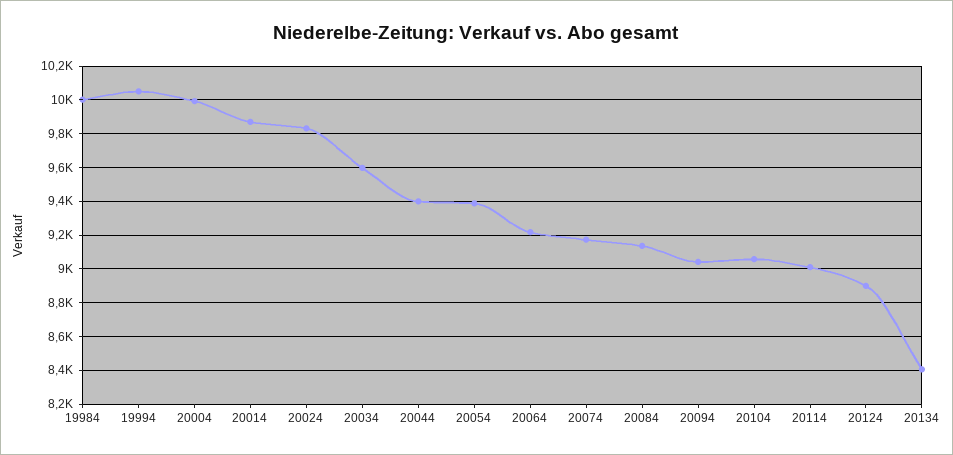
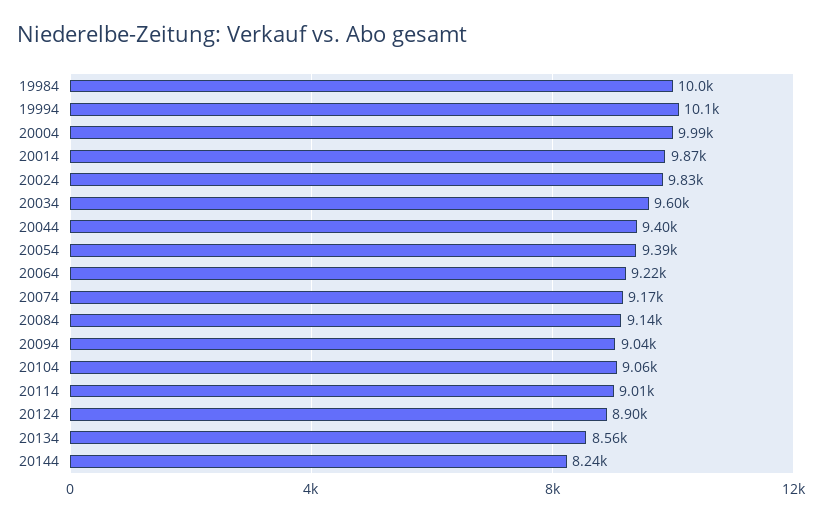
20134: 8400 -> 8560
20144: none -> 8240

